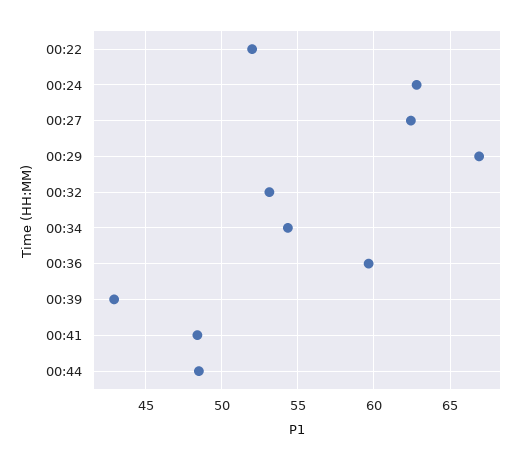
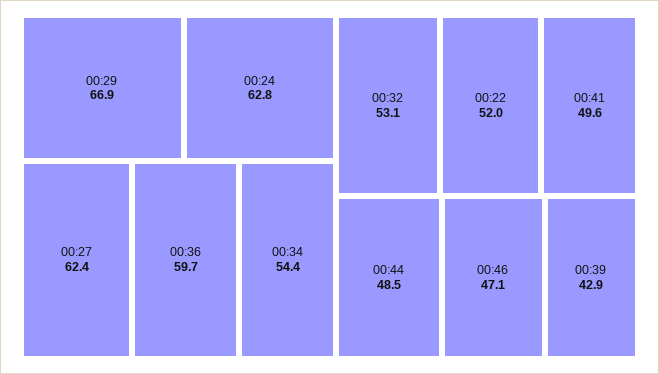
00:41: 48.5 -> 49.6
00:46: none -> 47.1

